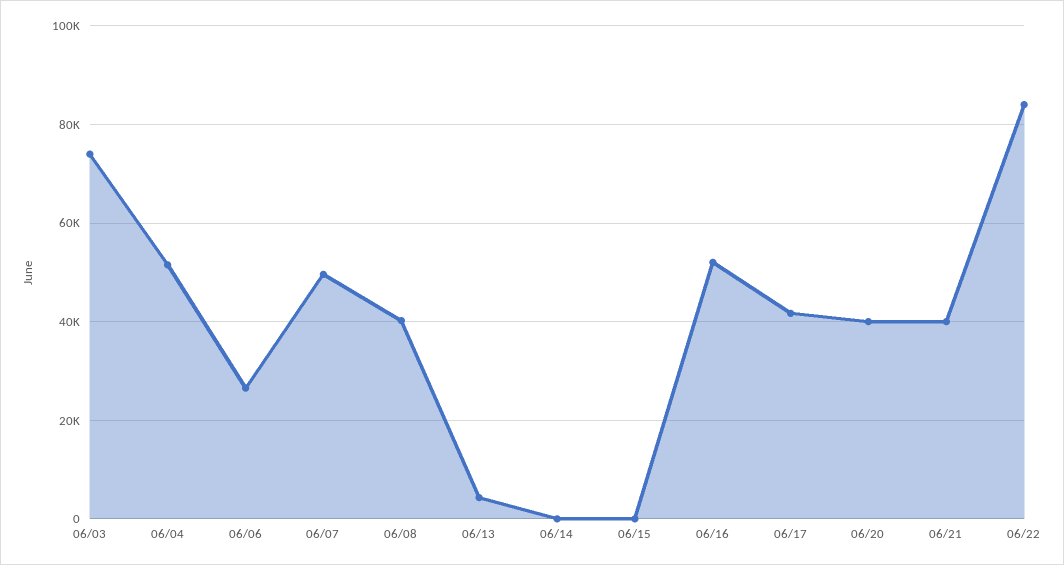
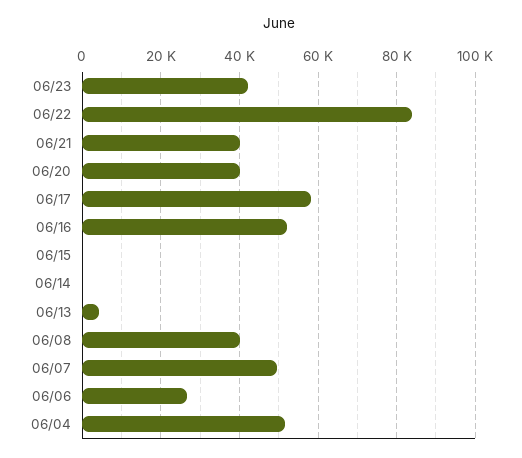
06/03: 74000 -> none
06/17: 42000 -> 58000
06/23: none -> 42000

